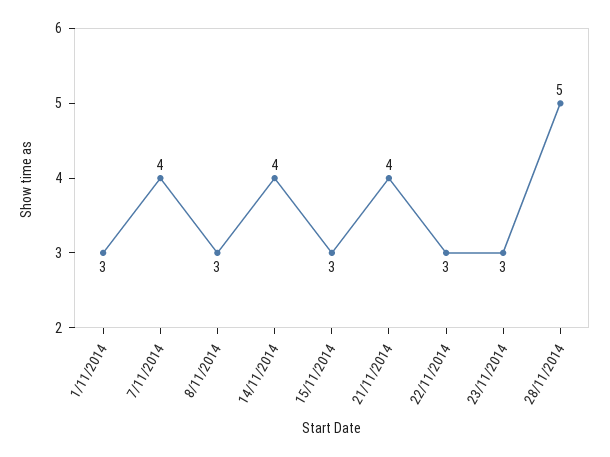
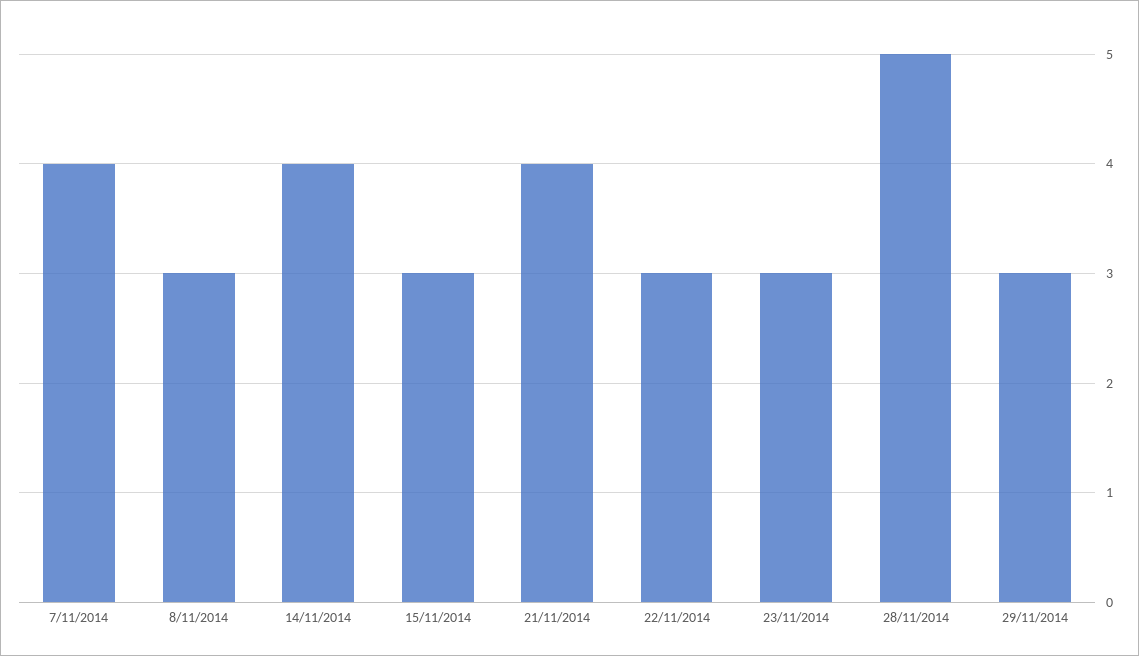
1/11/2014: 3 -> none
29/11/2014: none -> 3

